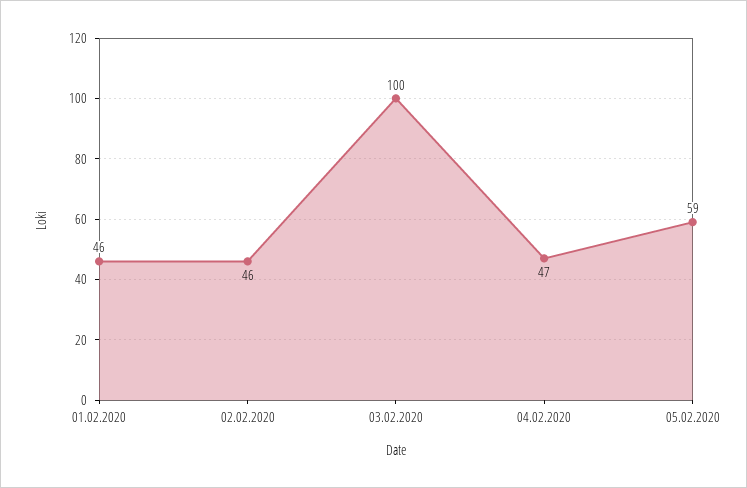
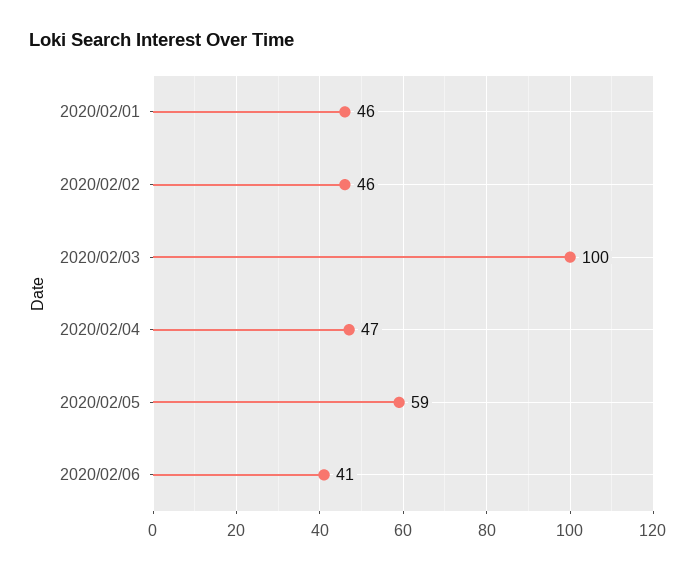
2020/02/06: none -> 41

